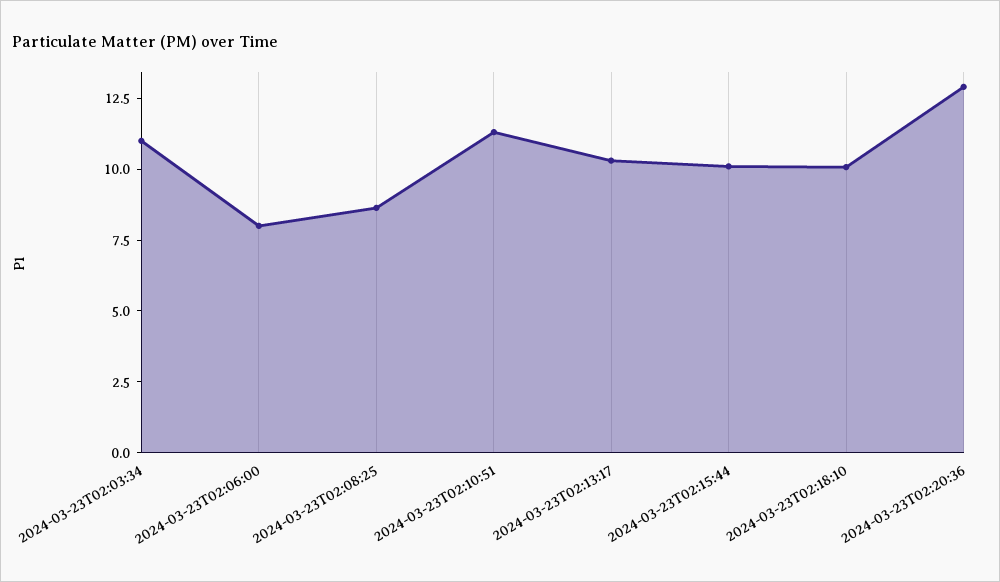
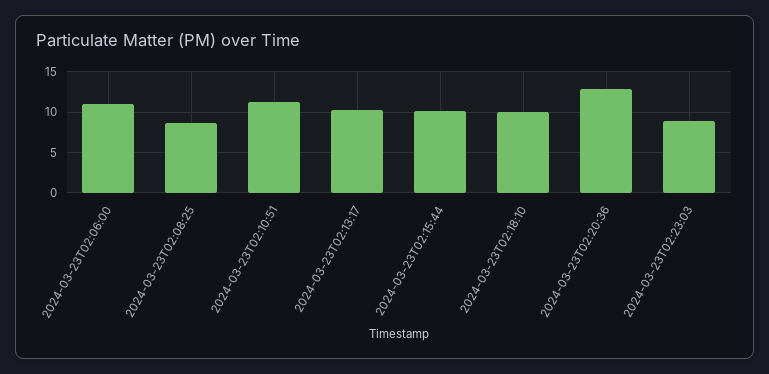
2024-03-23T02:03:34: 11 -> none
2024-03-23T02:06:00: 8 -> 11
2024-03-23T02:23:03: none -> 9

